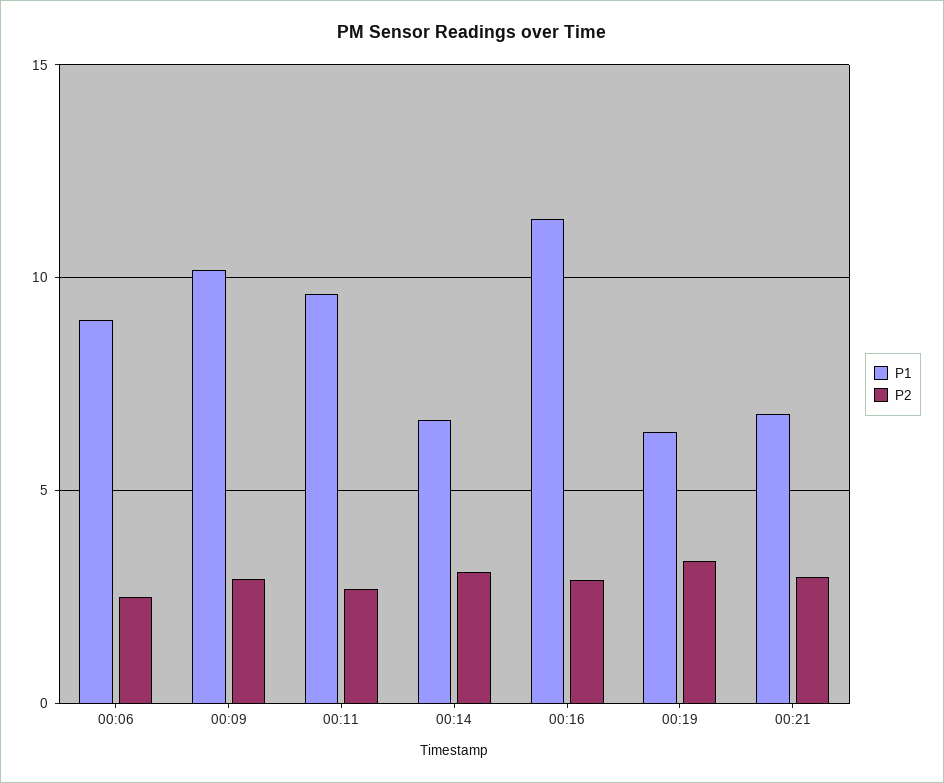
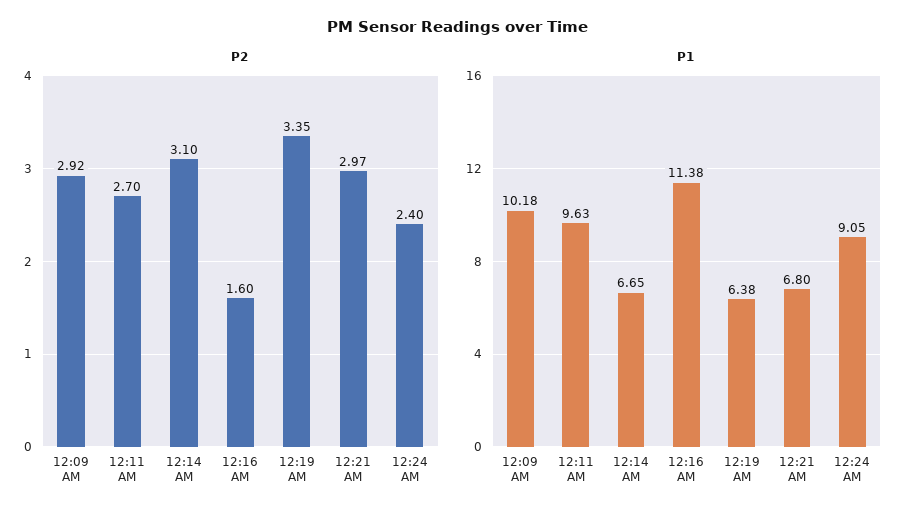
P1, 00:06: 9 -> none
P2, 00:06: 2.5 -> none
P2, 00:16: 3 -> 1.6
P2, 12:24 AM: none -> 2.4
P1, 12:24 AM: none -> 9.05

